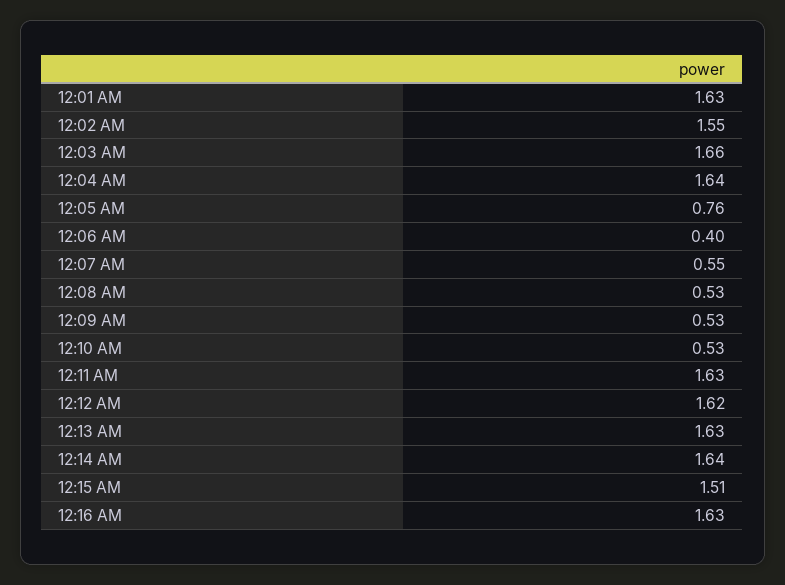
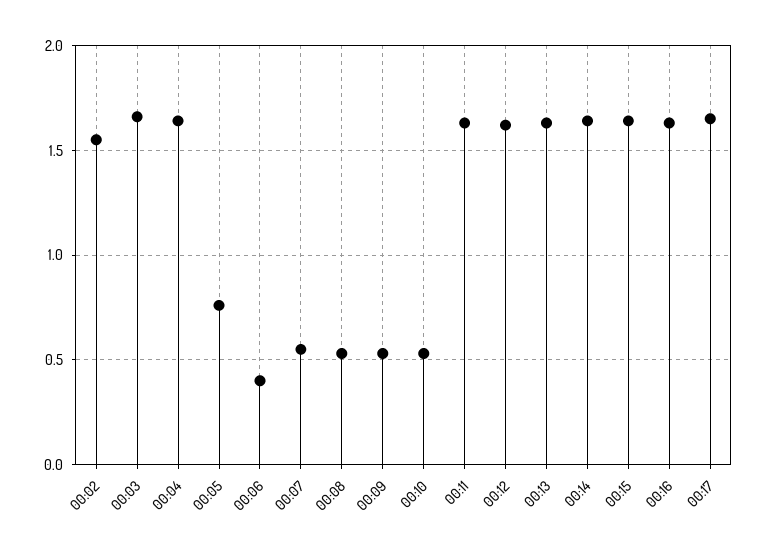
12:01 AM: 1.63 -> none
12:15 AM: 1.51 -> 1.65
00:17: none -> 1.65

